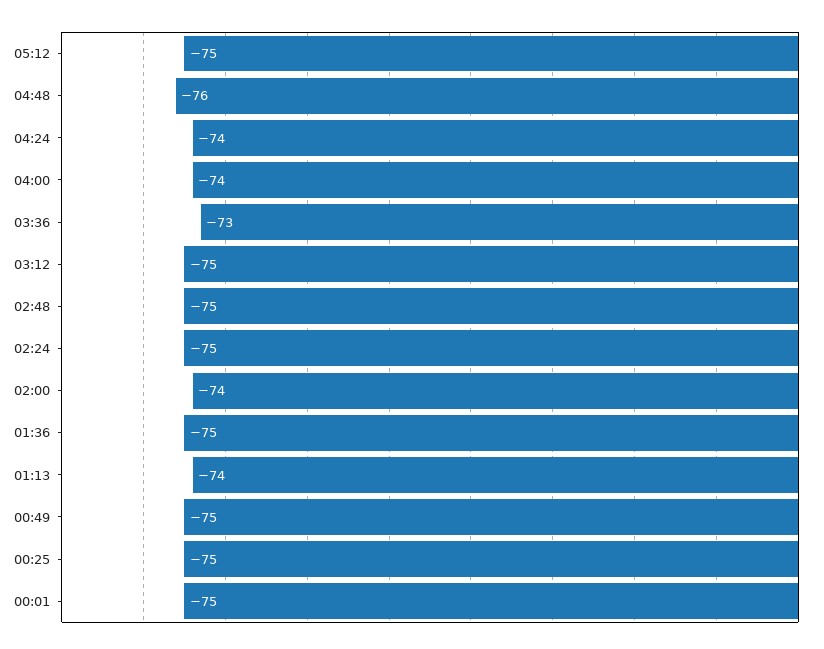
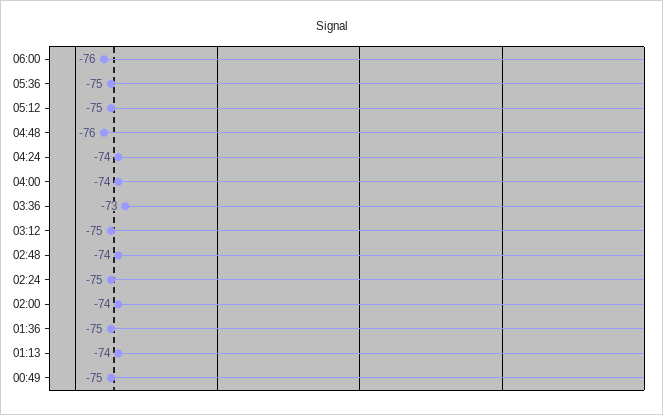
02:48: -75 -> -74
00:25: -75 -> none
00:01: -75 -> none
06:00: none -> -76
05:36: none -> -75

